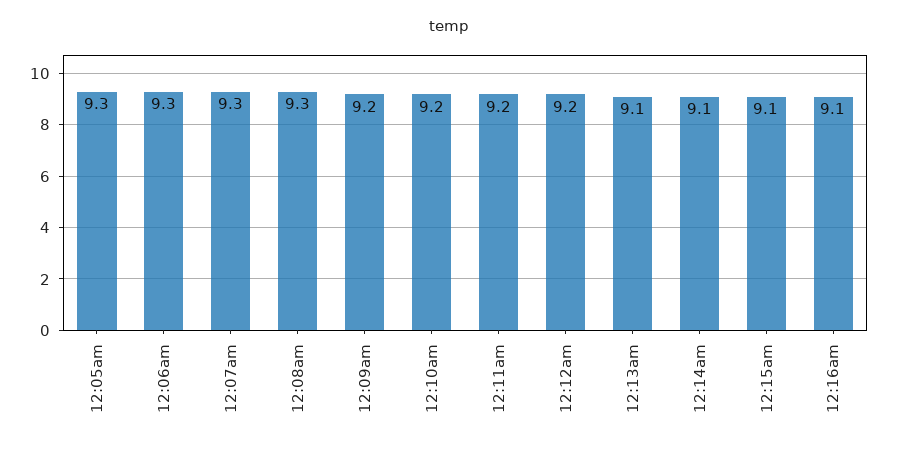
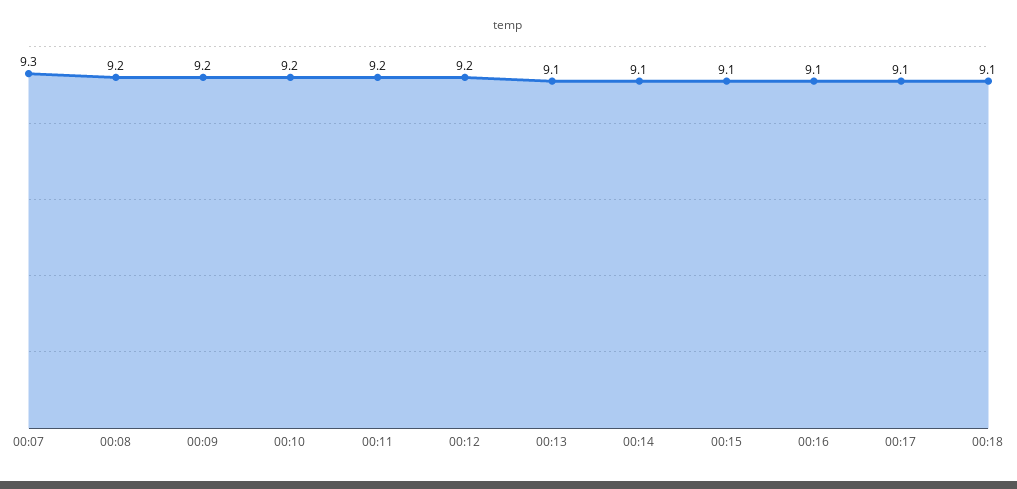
12:05am: 9.3 -> none
12:06am: 9.3 -> none
12:08am: 9.3 -> 9.2
00:17: none -> 9.1
00:18: none -> 9.1

